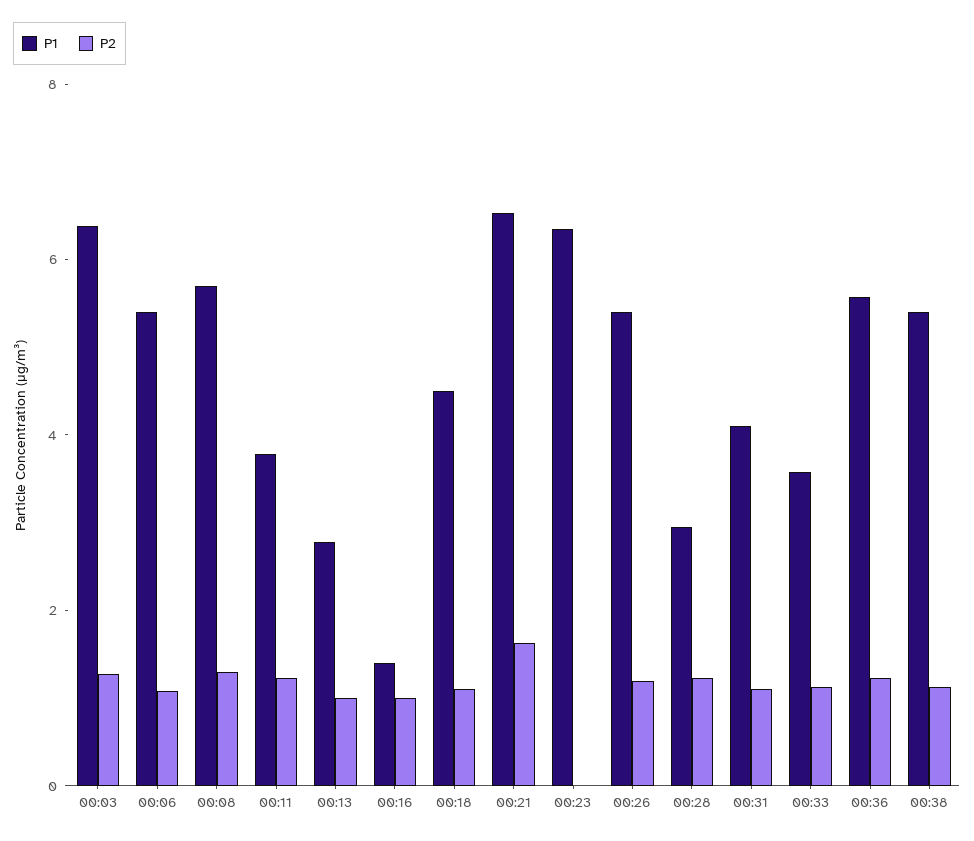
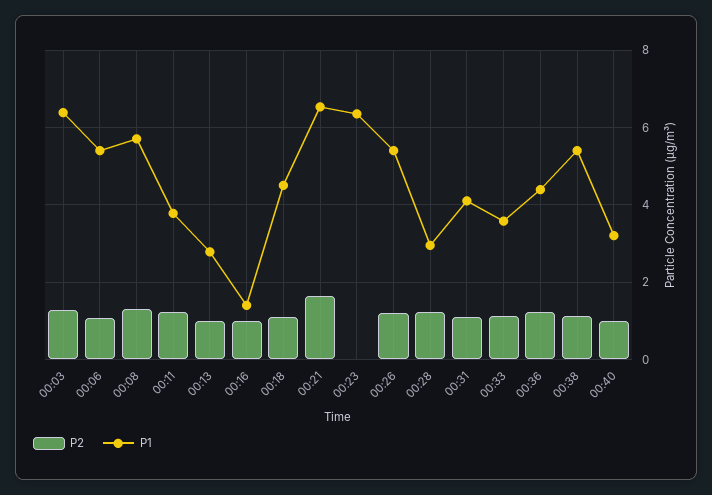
P1, 00:36: 5.5 -> 4.4
P2, 00:40: none -> 1
P1, 00:40: none -> 3.2

